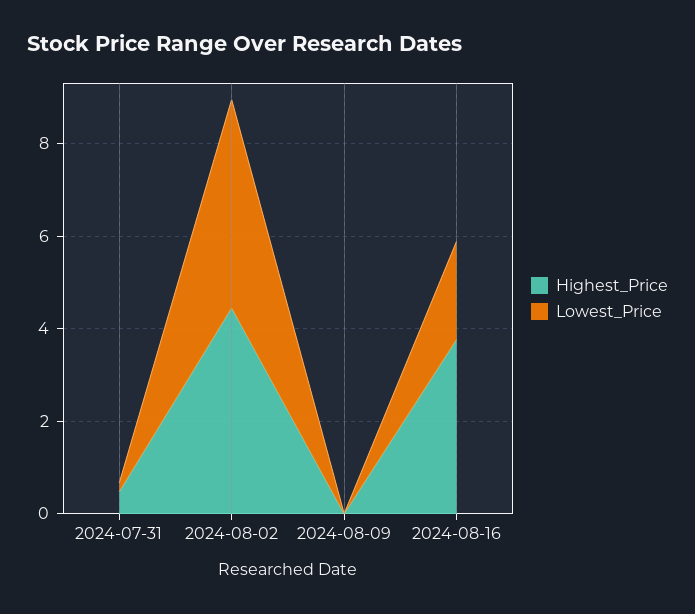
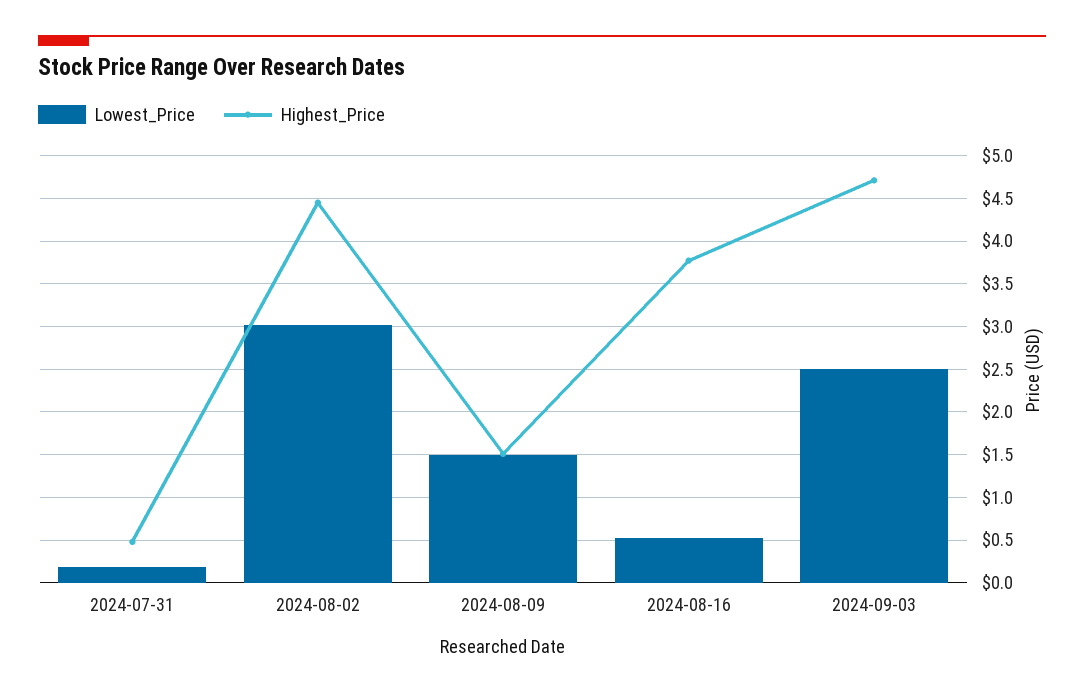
Lowest_Price, 2024-08-02: 4.5 -> 3
Highest_Price, 2024-08-09: 0 -> 1.5
Lowest_Price, 2024-08-09: 0 -> 1.5
Lowest_Price, 2024-08-16: 2 -> 0.5
Lowest_Price, 2024-09-03: none -> 2.5
Highest_Price, 2024-09-03: none -> 4.7

